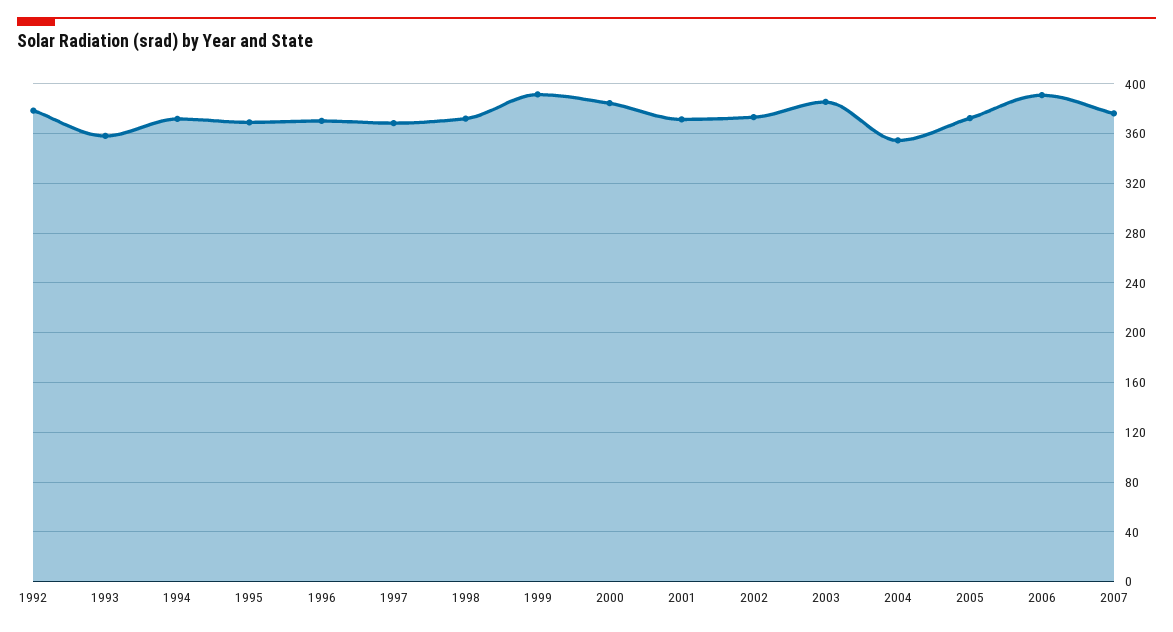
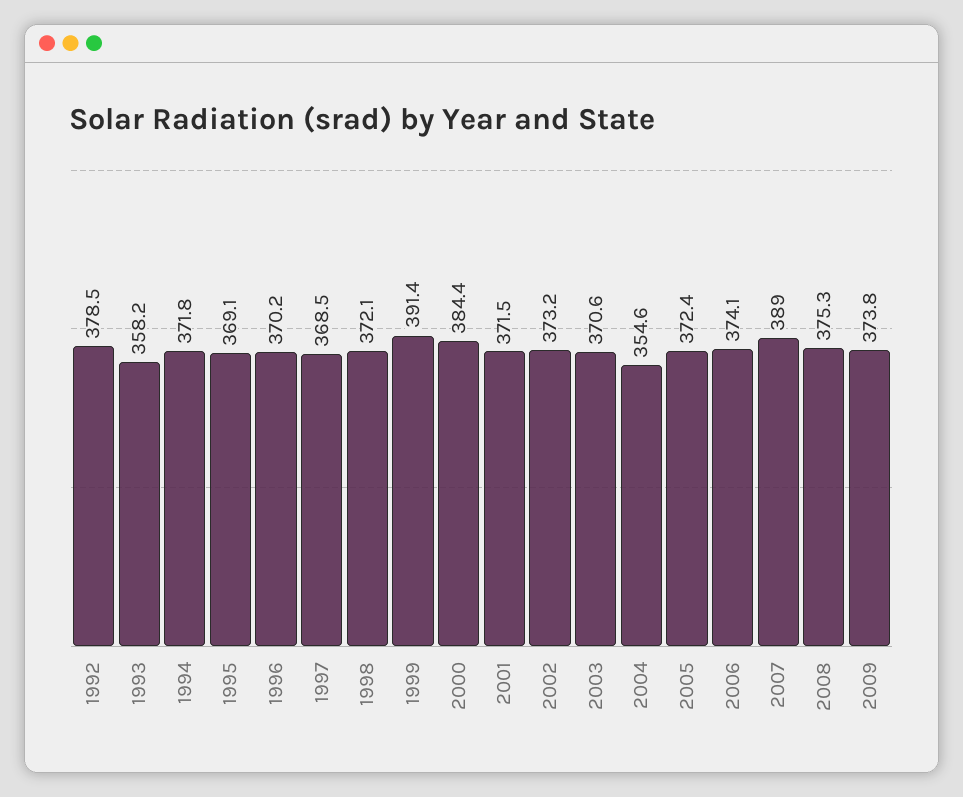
2003: 385 -> 370.6
2006: 390 -> 374.1
2007: 375 -> 389
2008: none -> 375.3
2009: none -> 373.8

